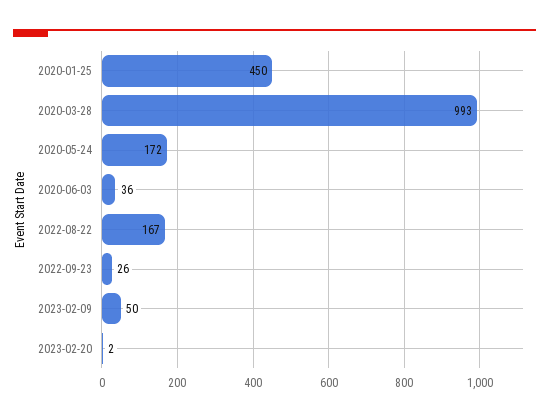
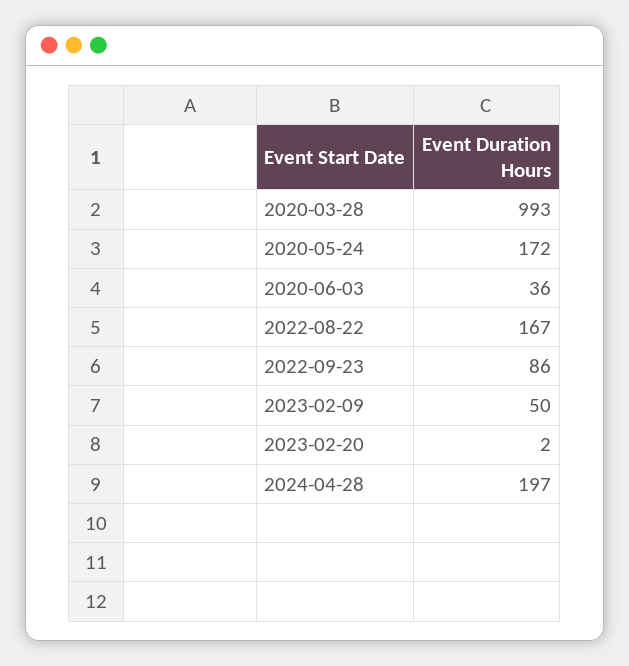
2020-01-25: 450 -> none
2022-09-23: 26 -> 86
2024-04-28: none -> 197

